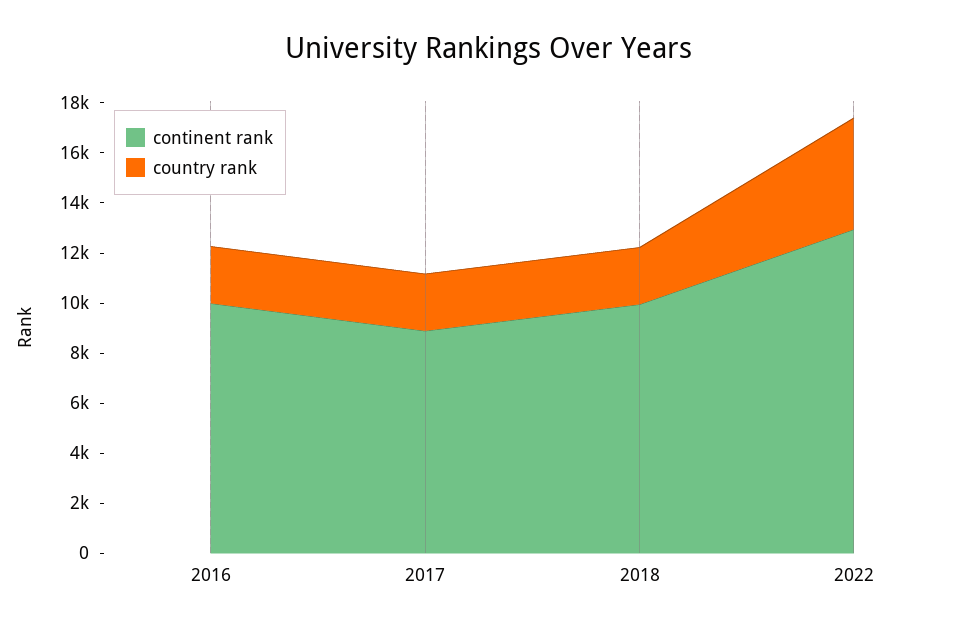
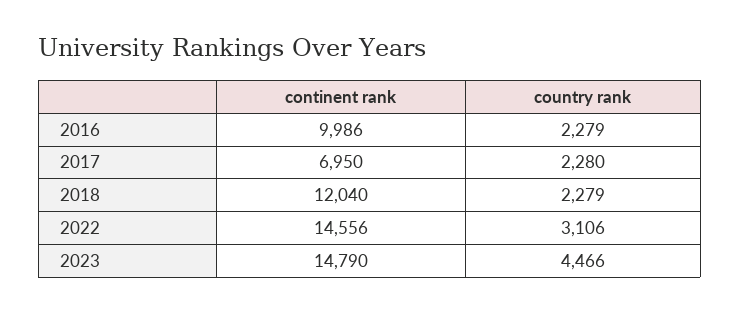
continent rank, 2017: 9000 -> 6950
continent rank, 2018: 10000 -> 12040
continent rank, 2022: 13000 -> 14556
country rank, 2022: 4500 -> 3106
continent rank, 2023: none -> 14790
country rank, 2023: none -> 4466

